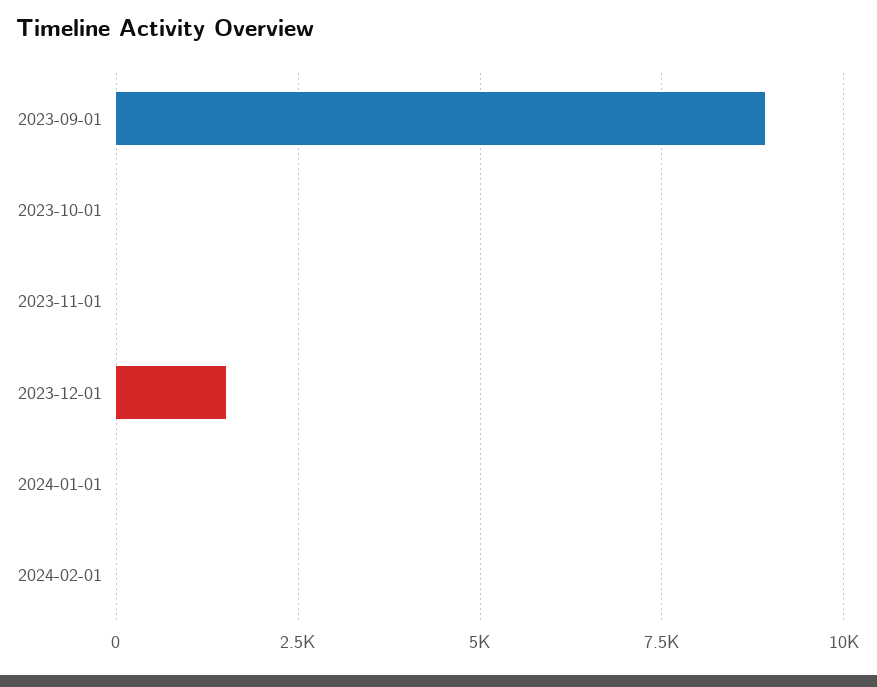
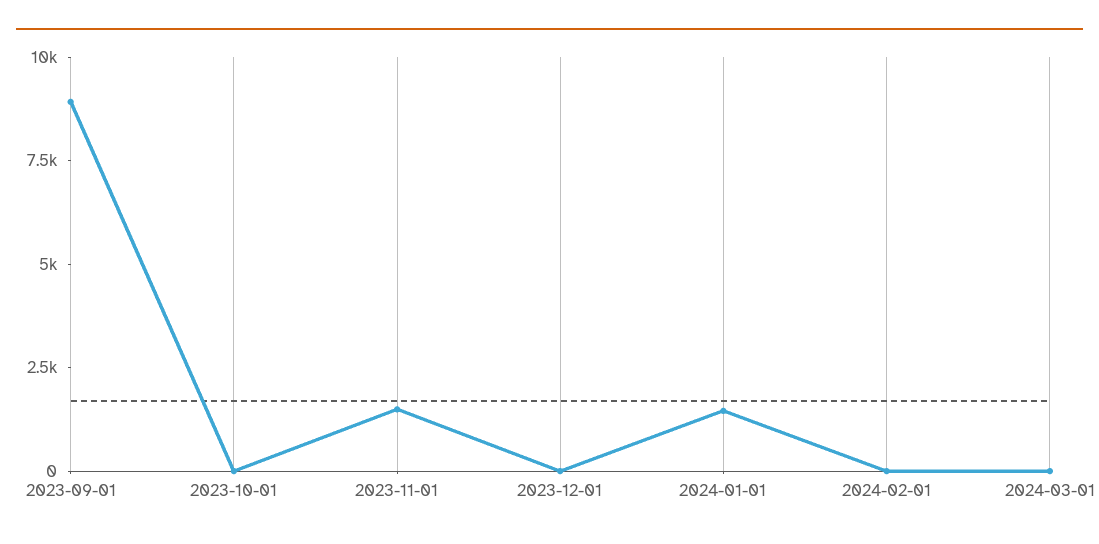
2023-11-01: 0 -> 1500
2023-12-01: 1500 -> 0
2024-01-01: 0 -> 1500
2024-03-01: none -> 0

